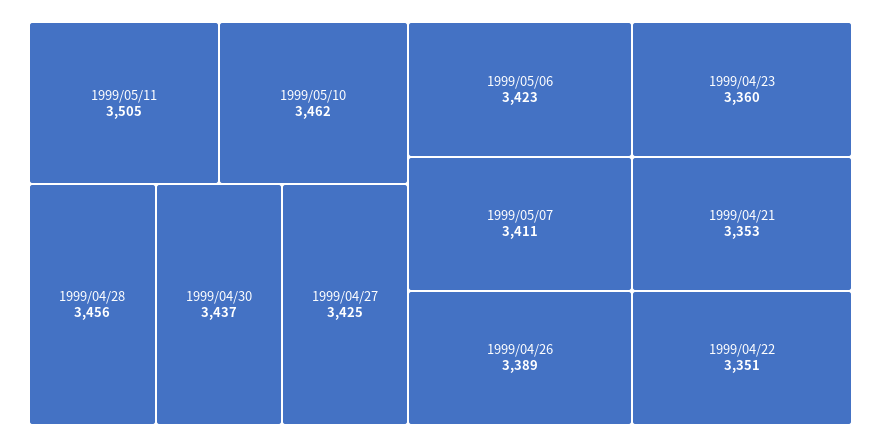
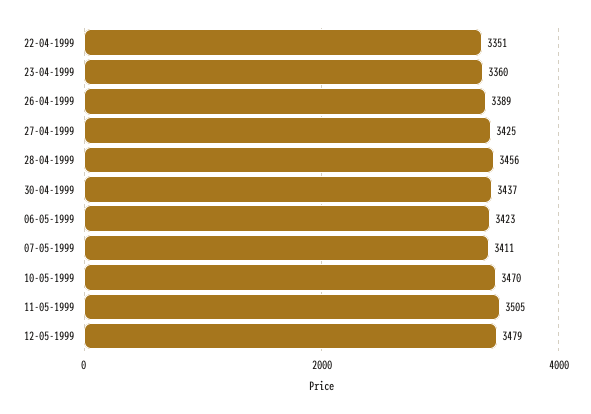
1999/05/10: 3462 -> 3470
1999/04/21: 3353 -> none
12-05-1999: none -> 3479

